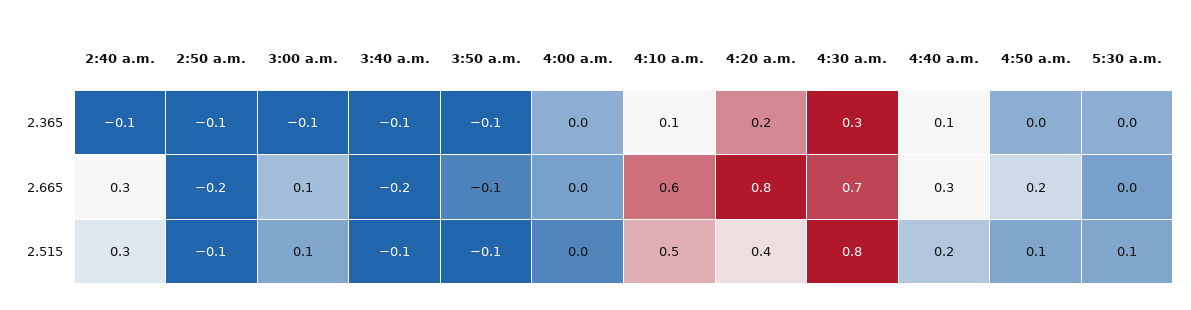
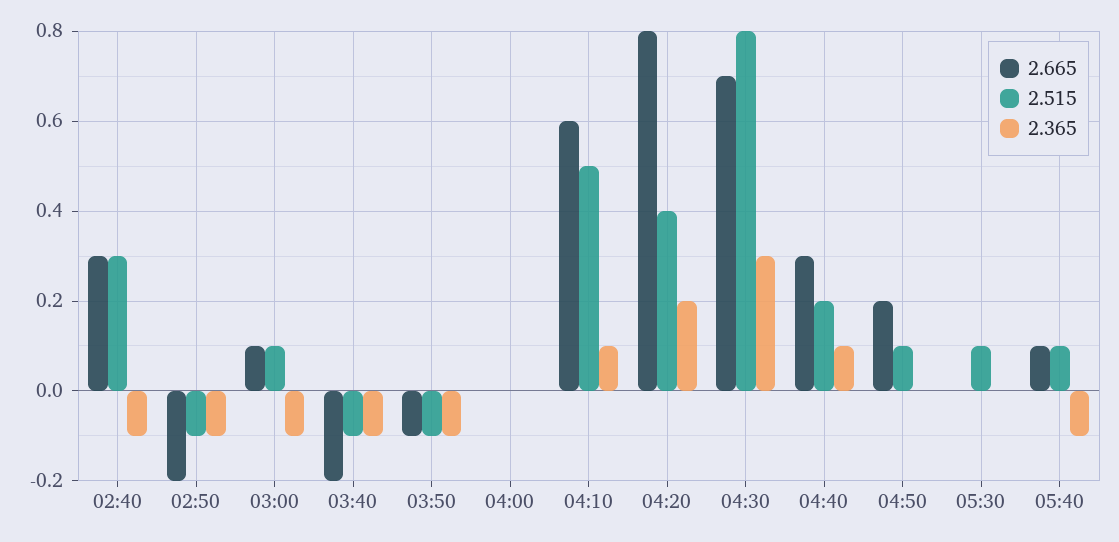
2.665, 05:40: none -> 0.1
2.515, 05:40: none -> 0.1
2.365, 05:40: none -> -0.1

